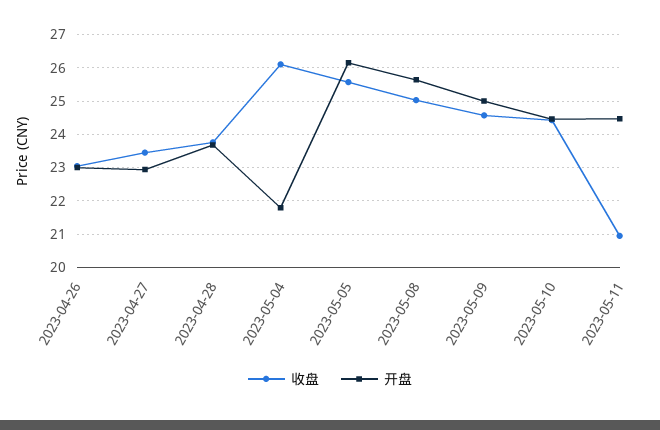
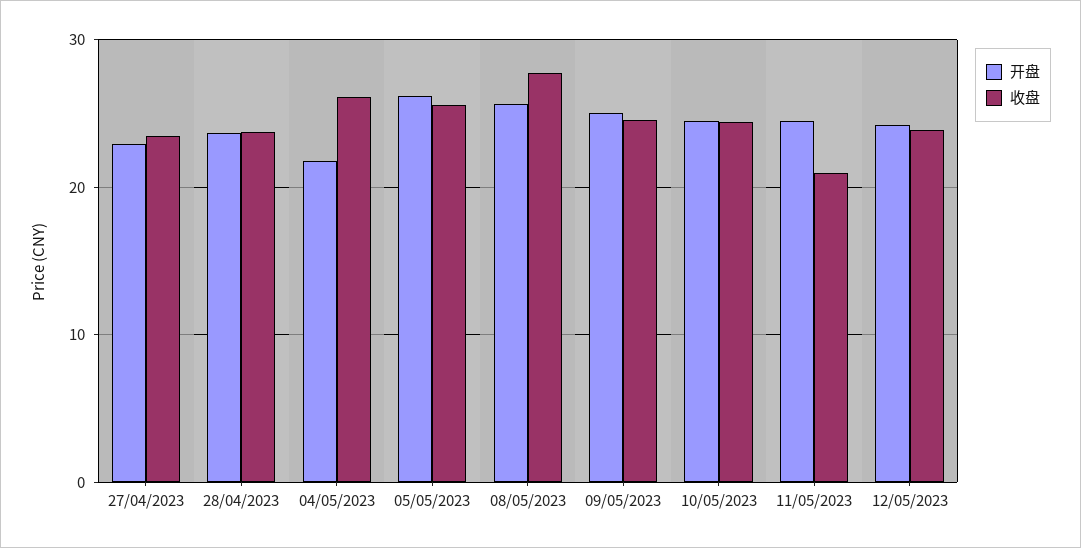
收盘, 2023-04-26: 23 -> none
开盘, 2023-04-26: 23 -> none
收盘, 2023-05-08: 25 -> 28
开盘, 12/05/2023: none -> 24
收盘, 12/05/2023: none -> 24

